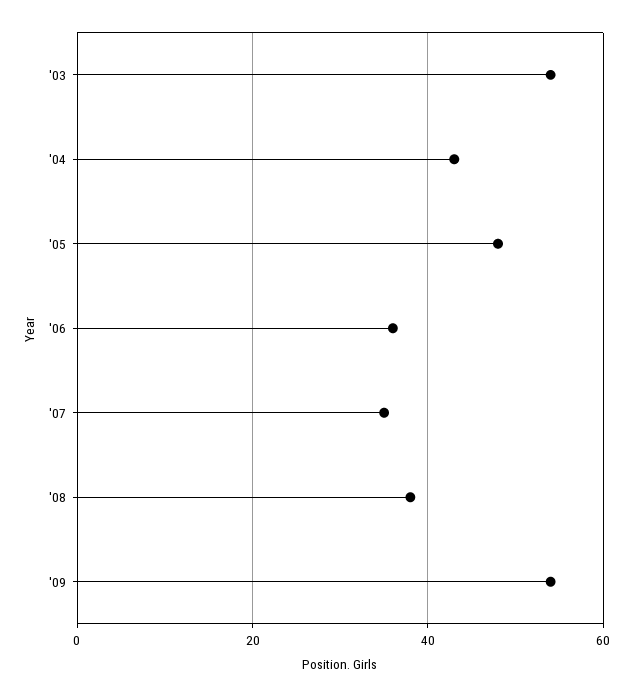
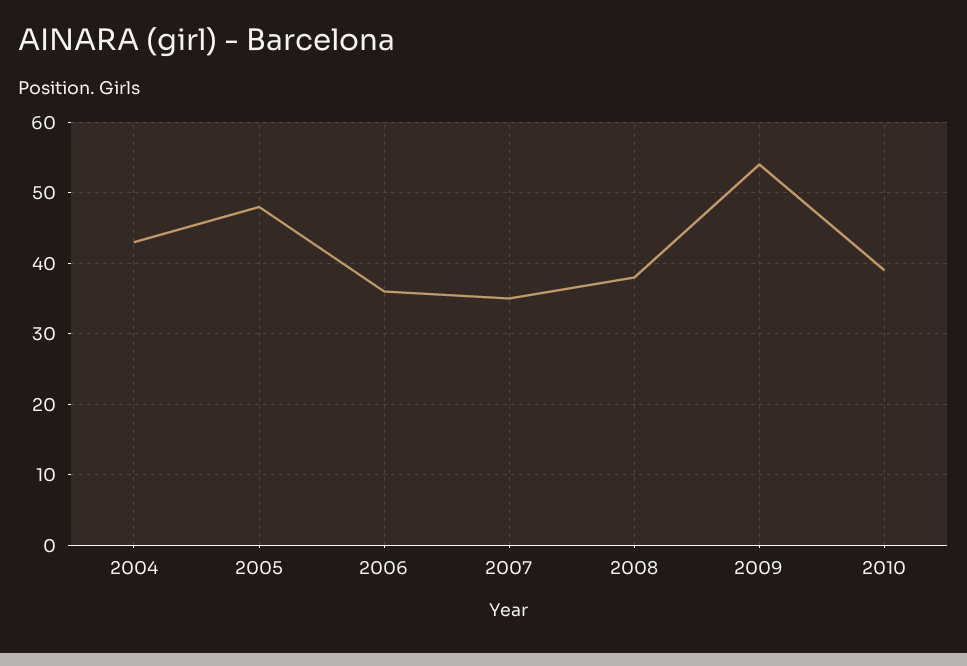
'03: 55 -> none
2010: none -> 39

